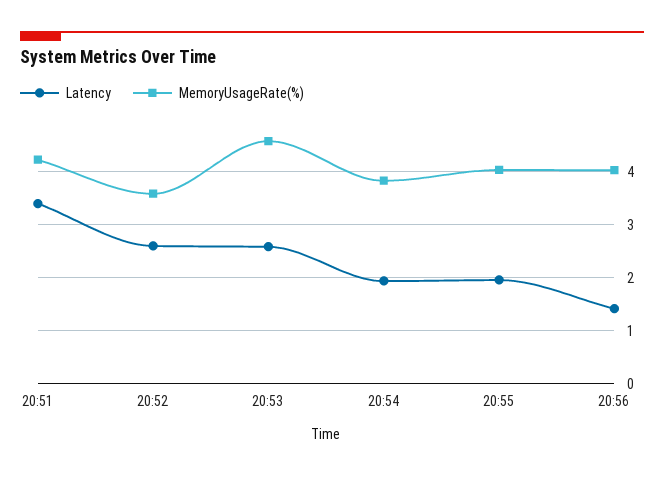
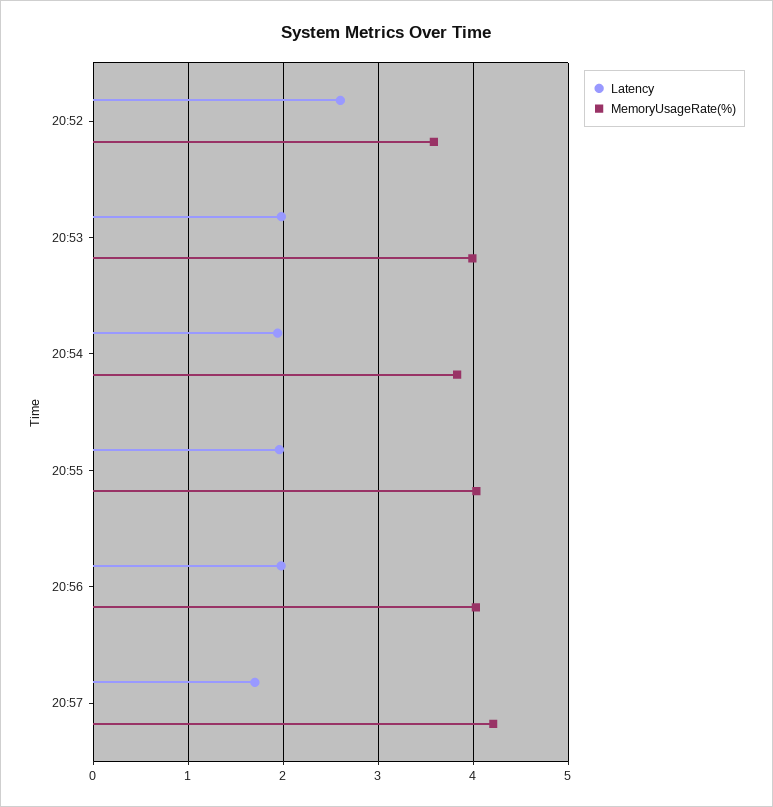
Latency, 20:51: 3.4 -> none
MemoryUsageRate(%), 20:51: 4.2 -> none
Latency, 20:53: 2.6 -> 2
MemoryUsageRate(%), 20:53: 4.6 -> 4
Latency, 20:56: 1.4 -> 2
Latency, 20:57: none -> 1.7
MemoryUsageRate(%), 20:57: none -> 4.2

